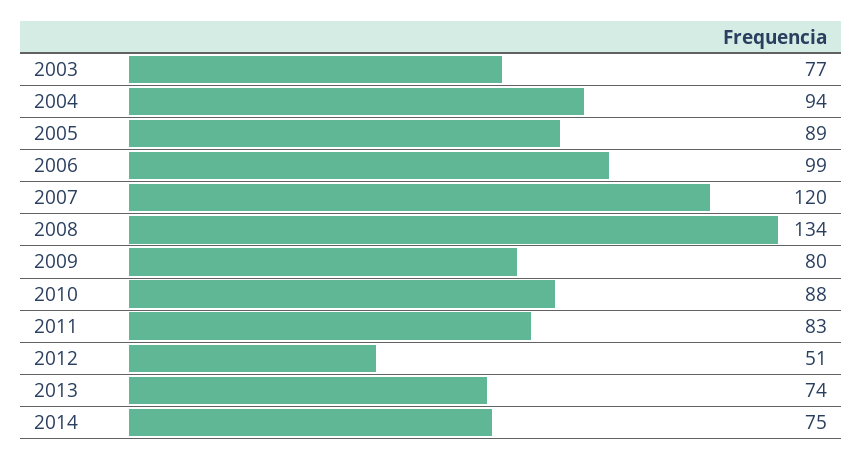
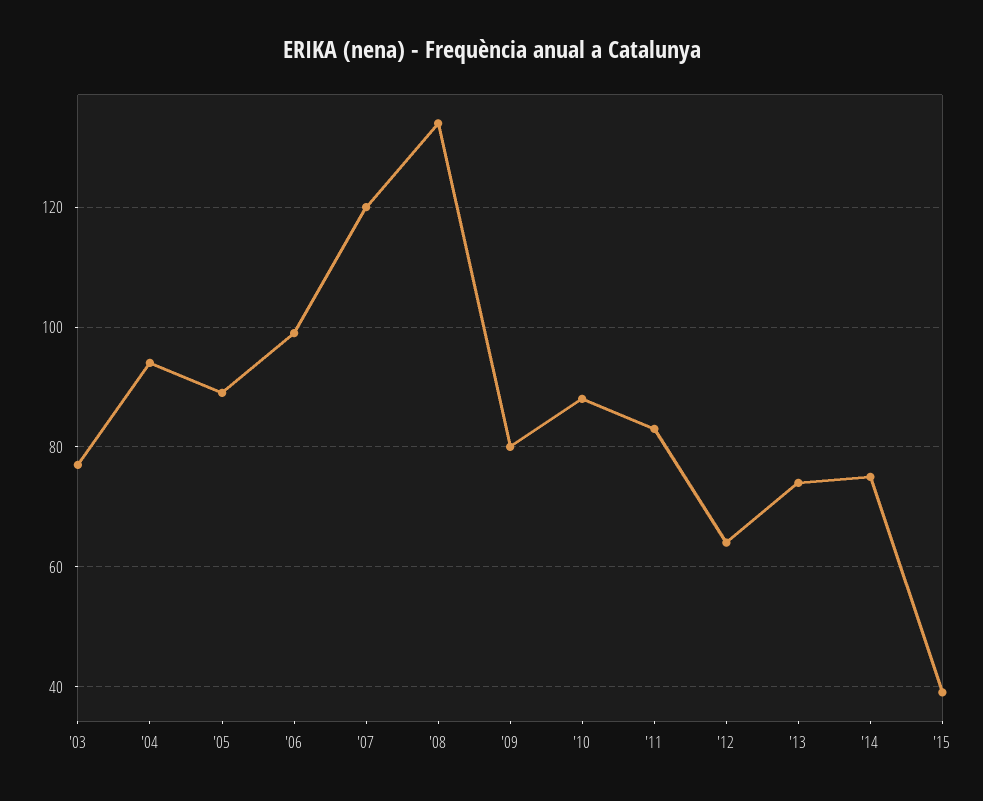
2012: 51 -> 65
'15: none -> 40

